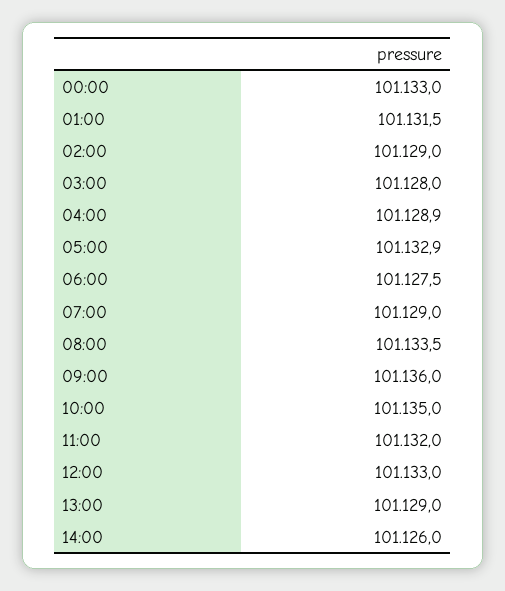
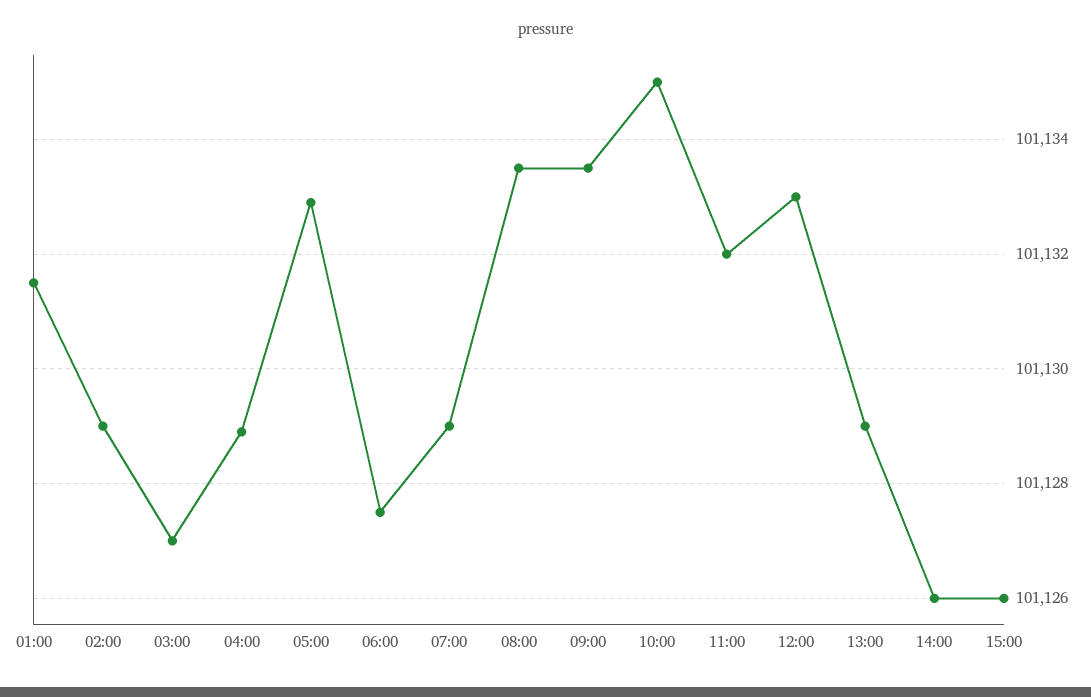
00:00: 101133 -> none
03:00: 101128 -> 101127
09:00: 101136 -> 101133.5
15:00: none -> 101126

